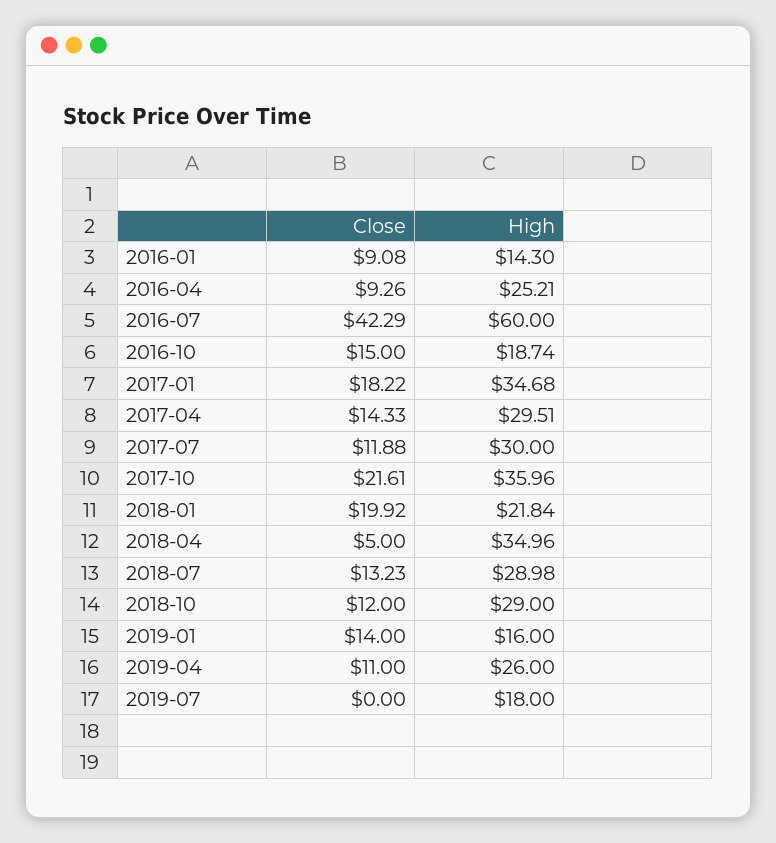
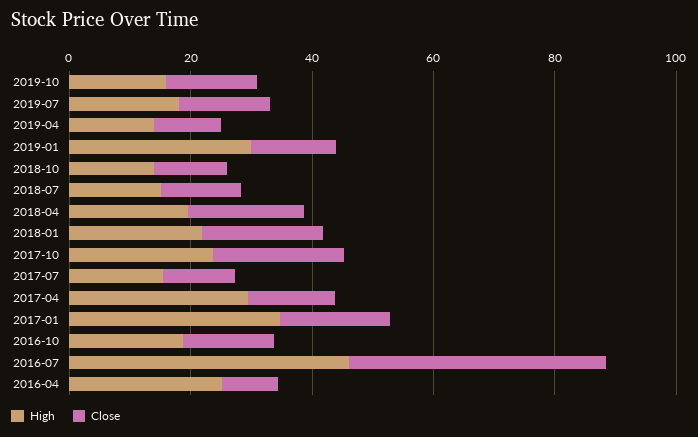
Close, 2016-01: 9.08 -> none
High, 2016-01: 14.3 -> none
High, 2016-07: 60 -> 45
High, 2017-07: 30 -> 15
High, 2017-10: 35.96 -> 25
Close, 2018-04: 5 -> 20
High, 2018-04: 34.96 -> 20
High, 2018-07: 28.98 -> 15
High, 2018-10: 29 -> 15
High, 2019-01: 16 -> 30
High, 2019-04: 26 -> 15
Close, 2019-07: 0 -> 15
High, 2019-10: none -> 15
Close, 2019-10: none -> 15

